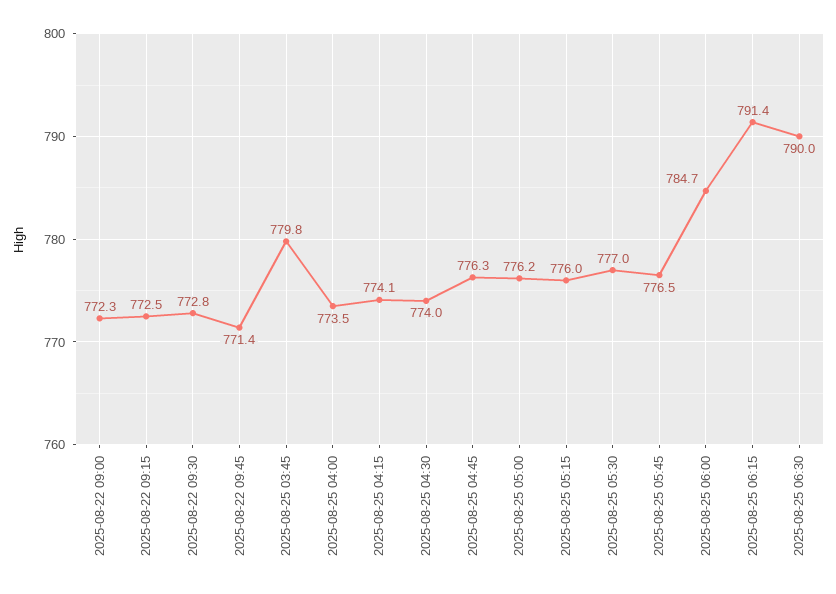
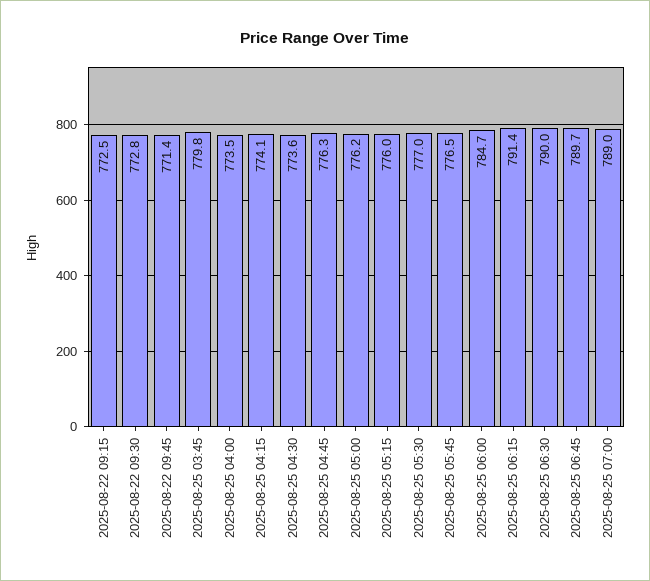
2025-08-22 09:00: 772.3 -> none
2025-08-25 04:30: 774 -> 773.6
2025-08-25 06:45: none -> 789.7
2025-08-25 07:00: none -> 789

